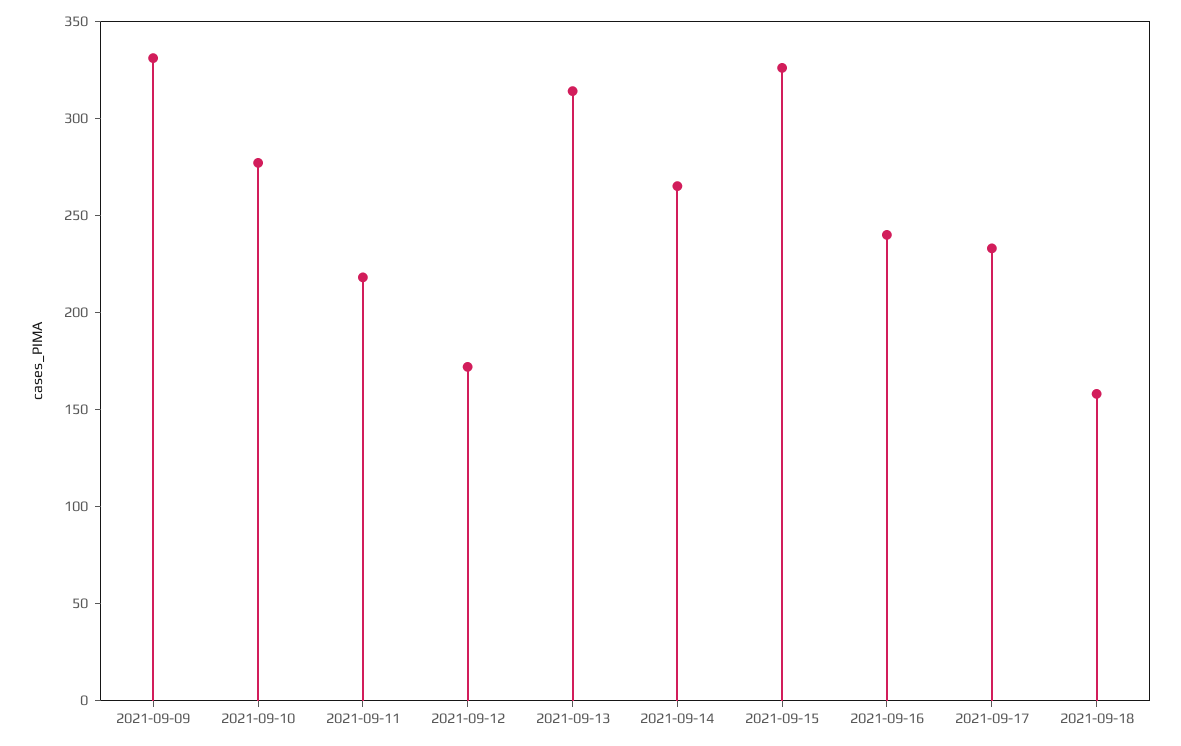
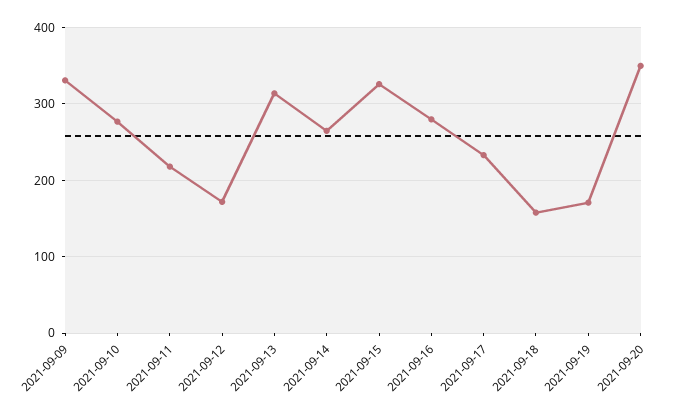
2021-09-16: 240 -> 280
2021-09-19: none -> 170
2021-09-20: none -> 350

